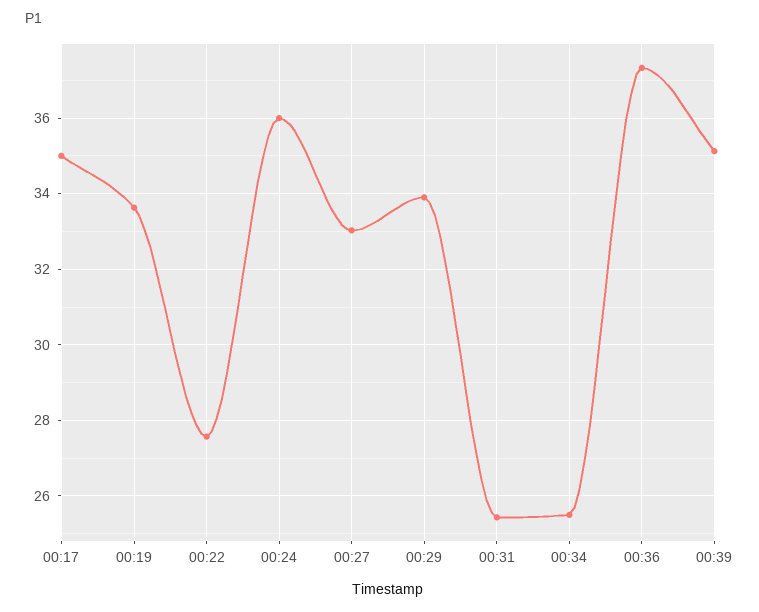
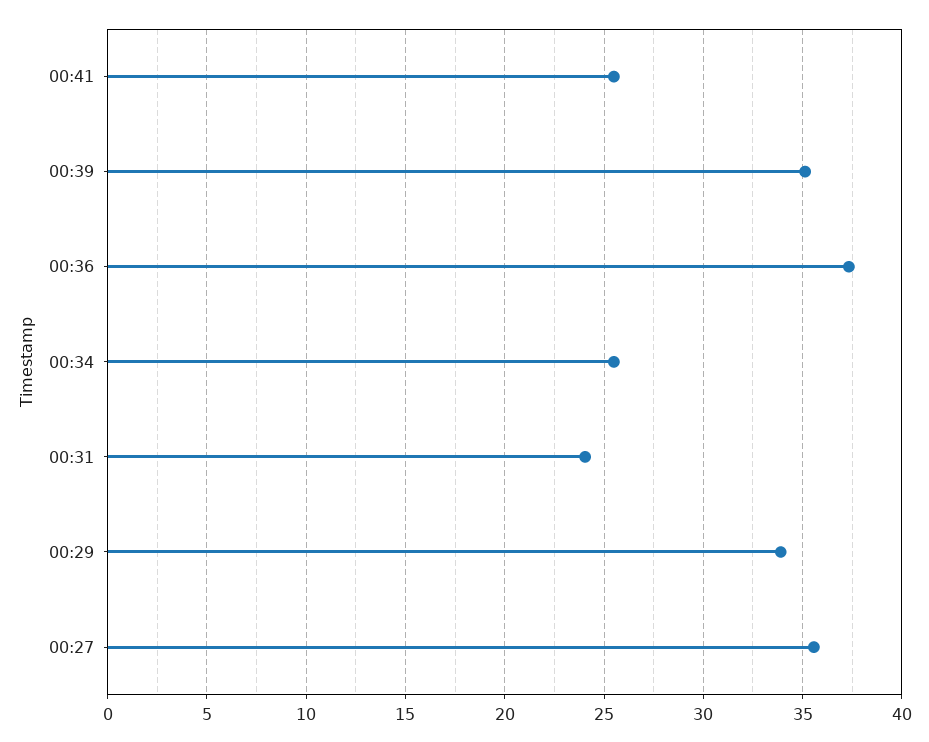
00:17: 35 -> none
00:19: 33.6 -> none
00:22: 27.6 -> none
00:24: 36 -> none
00:27: 33 -> 35.5
00:31: 25.4 -> 24
00:41: none -> 25.5

